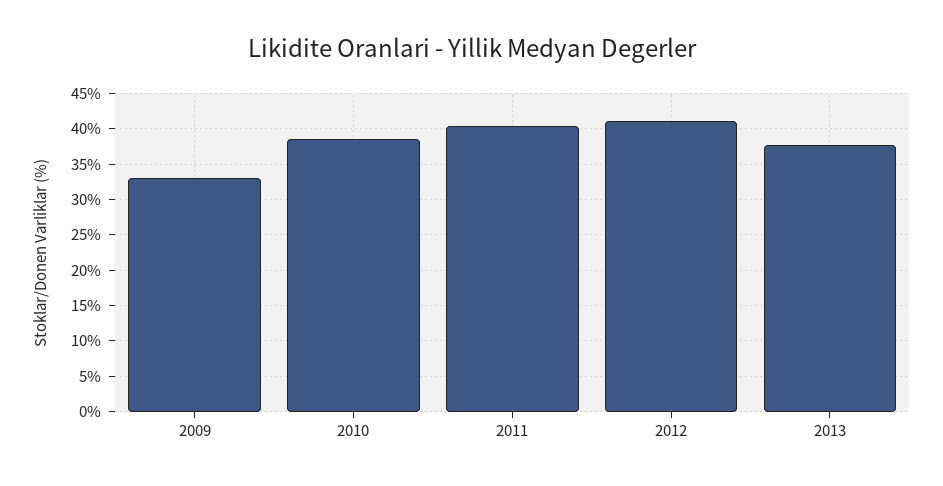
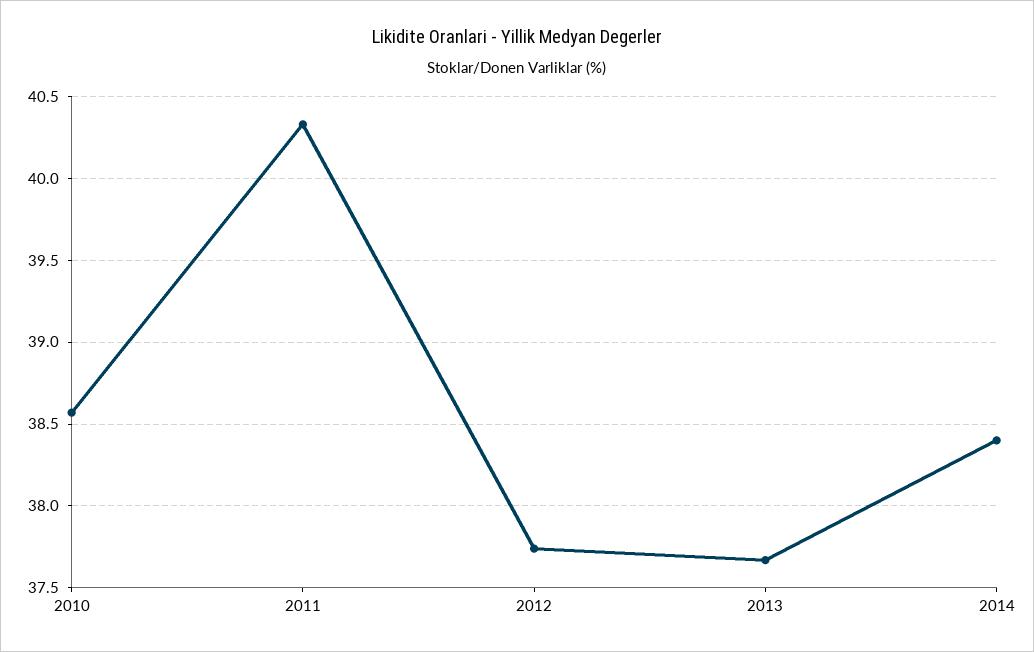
2009: 33 -> none
2012: 41 -> 37.75
2014: none -> 38.4

